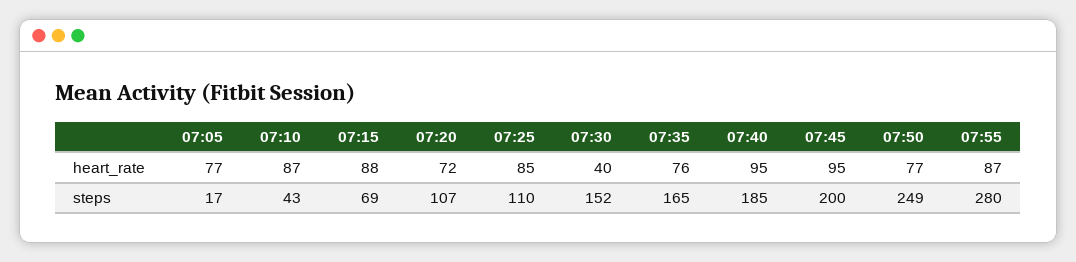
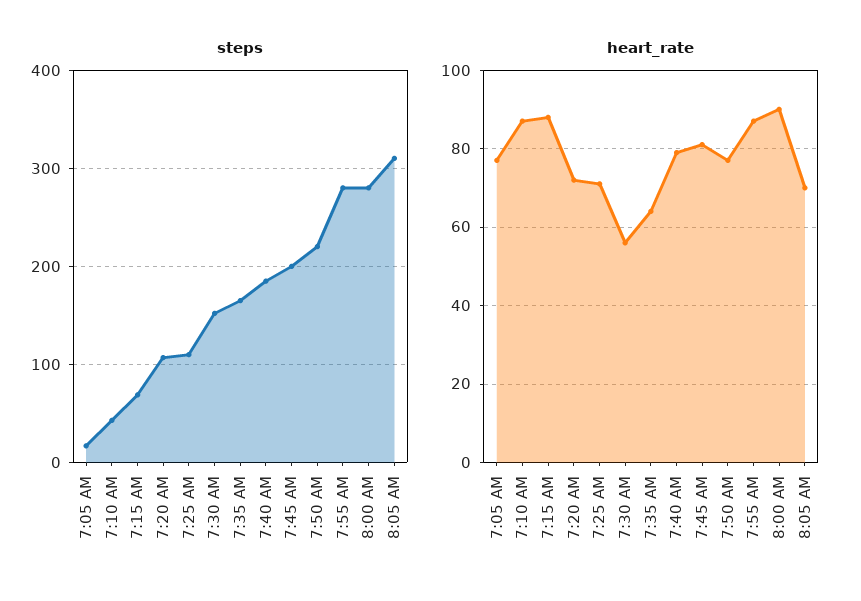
heart_rate, 07:25: 85 -> 70
heart_rate, 07:30: 40 -> 55
heart_rate, 07:35: 76 -> 65
heart_rate, 07:40: 95 -> 80
heart_rate, 07:45: 95 -> 80
steps, 07:50: 249 -> 220
steps, 8:00 AM: none -> 280
steps, 8:05 AM: none -> 310
heart_rate, 8:00 AM: none -> 90
heart_rate, 8:05 AM: none -> 70

